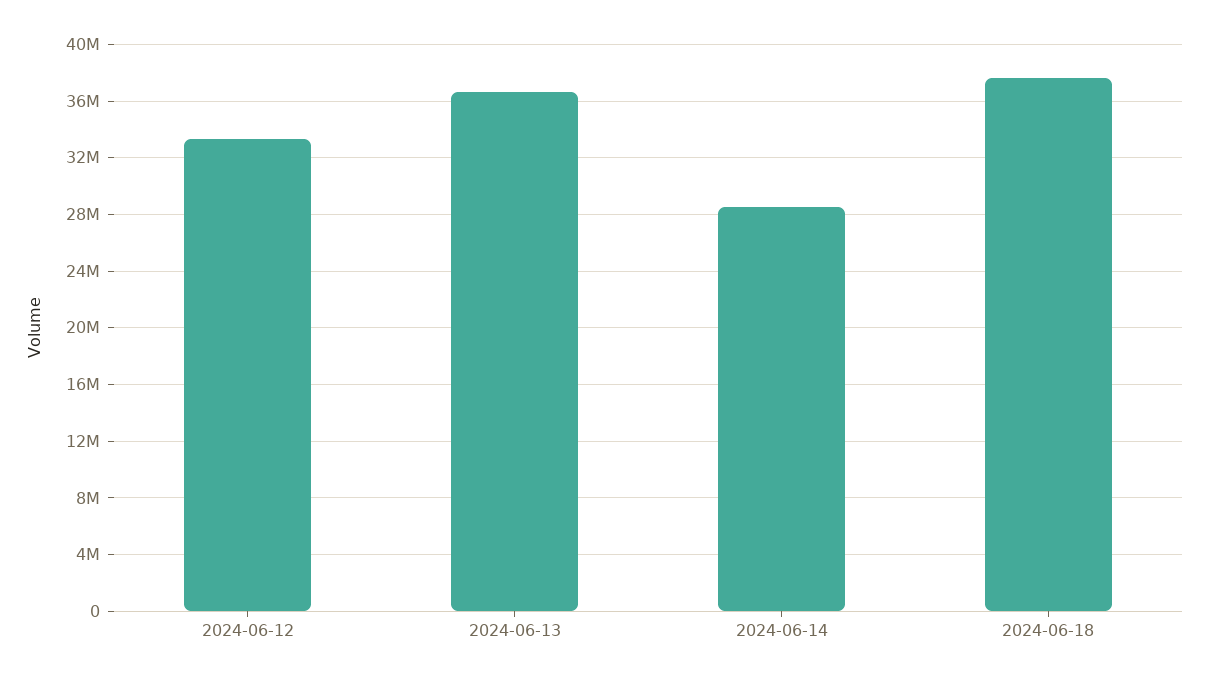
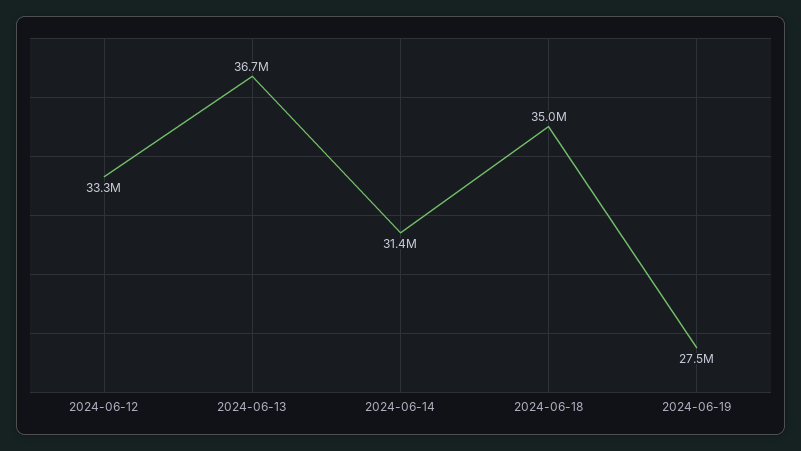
2024-06-14: 28500000 -> 31400000
2024-06-18: 37500000 -> 35000000
2024-06-19: none -> 27500000

